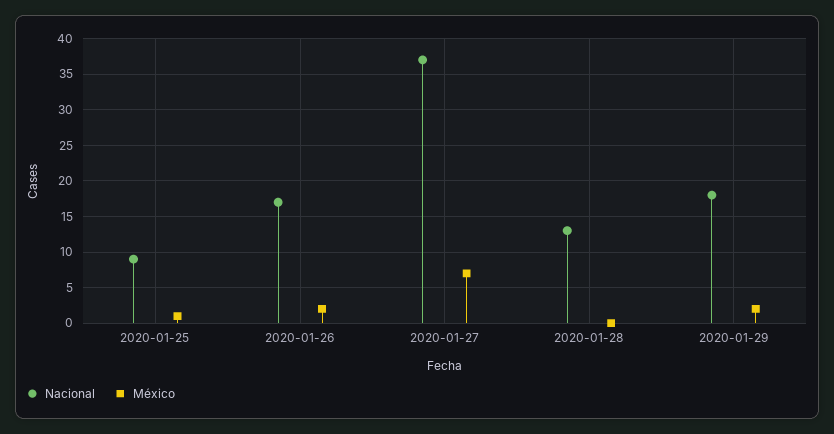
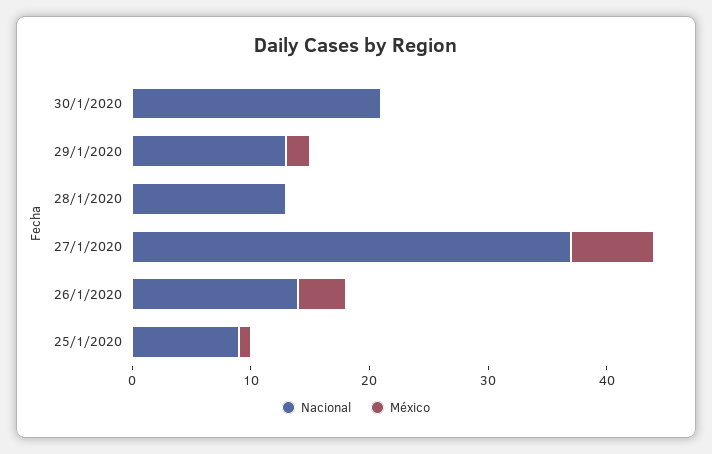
Nacional, 2020-01-26: 17 -> 14
México, 2020-01-26: 2 -> 4
Nacional, 2020-01-29: 18 -> 13
Nacional, 30/1/2020: none -> 21
México, 30/1/2020: none -> 0

